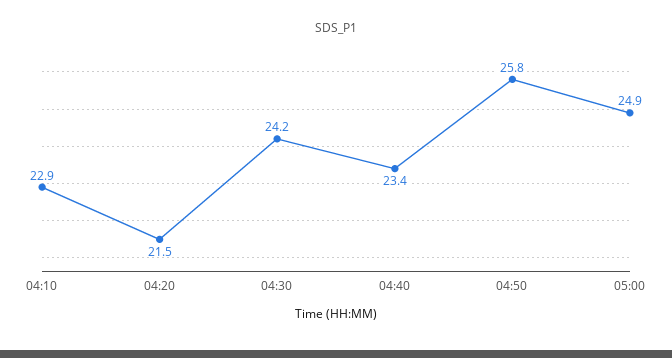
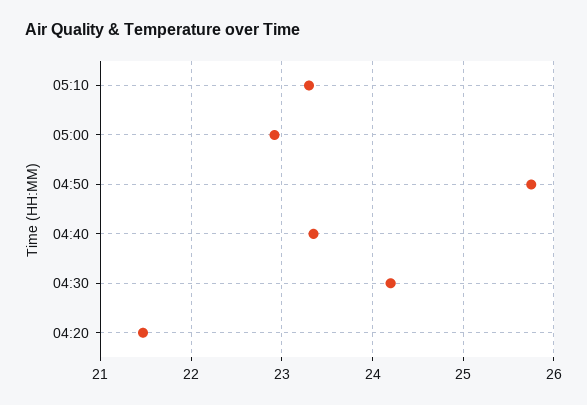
04:10: 22.9 -> none
05:00: 24.9 -> 22.9
05:10: none -> 23.3

